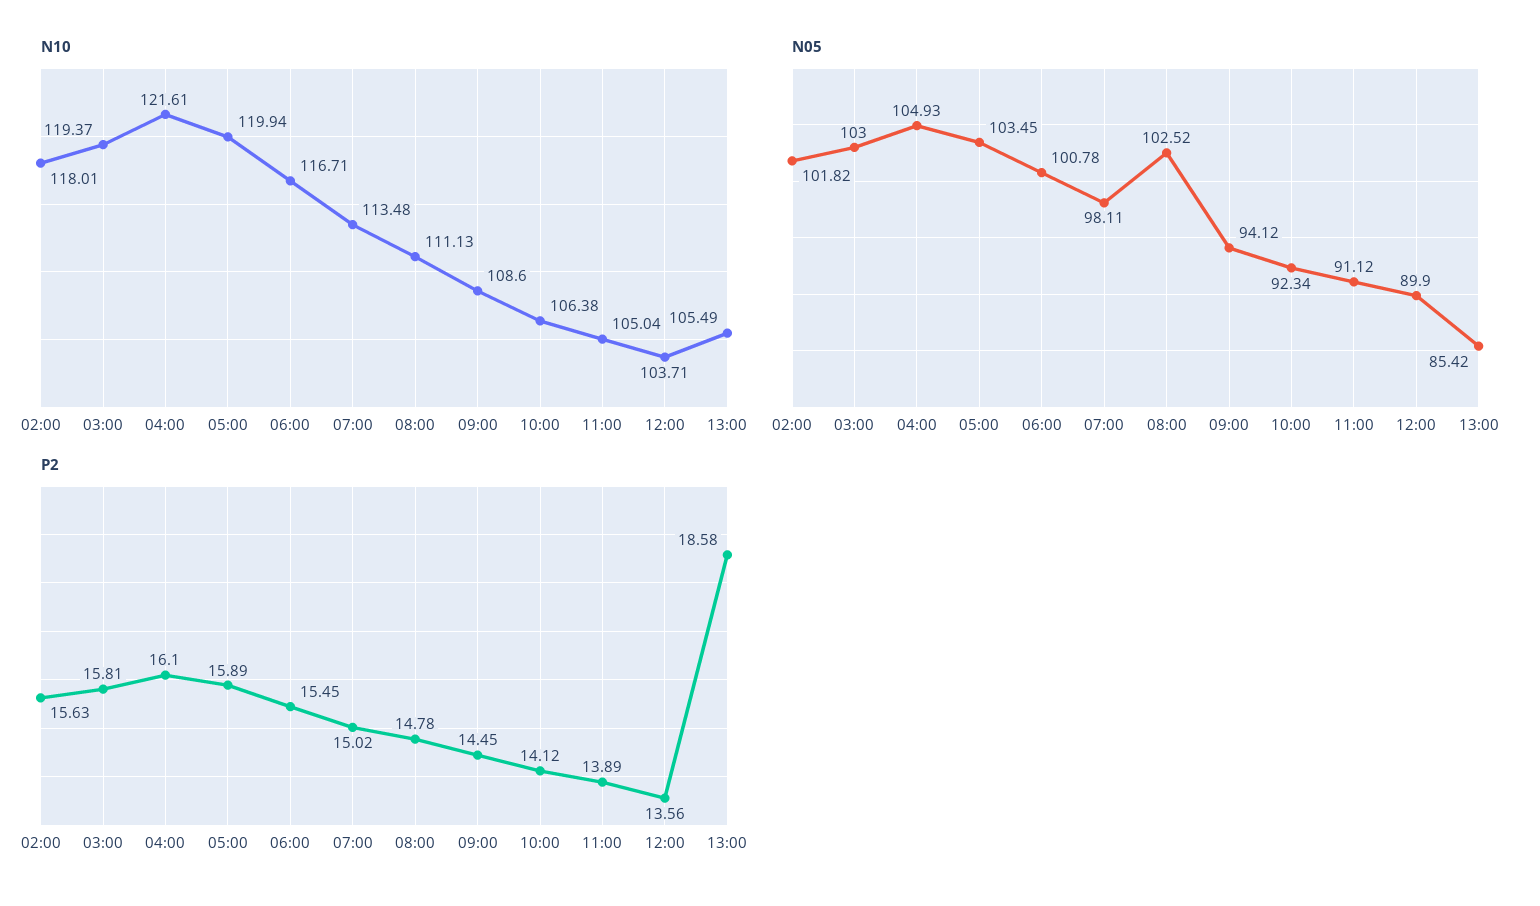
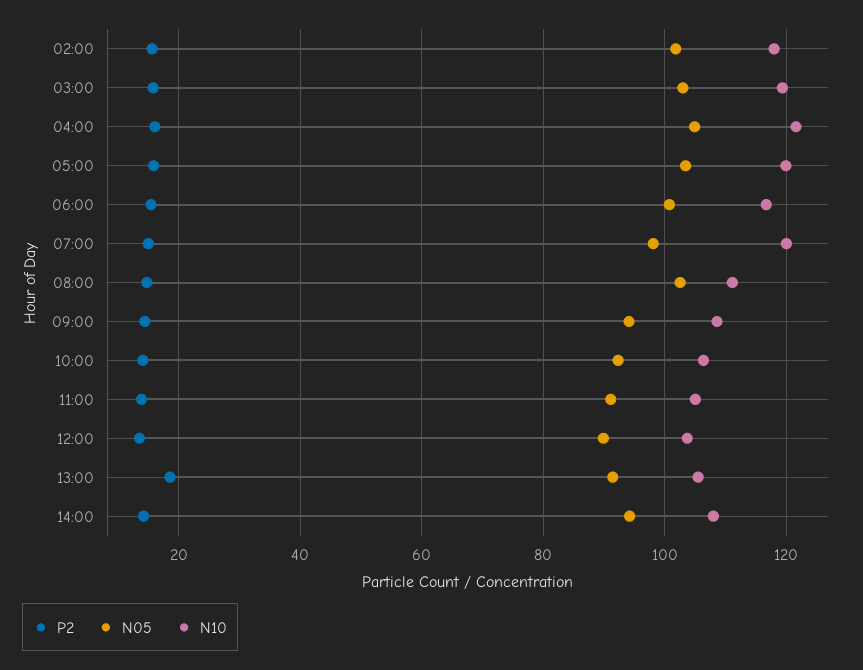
N10, 07:00: 113.48 -> 120
N05, 13:00: 85.42 -> 92
P2, 14:00: none -> 14
N05, 14:00: none -> 94
N10, 14:00: none -> 108

